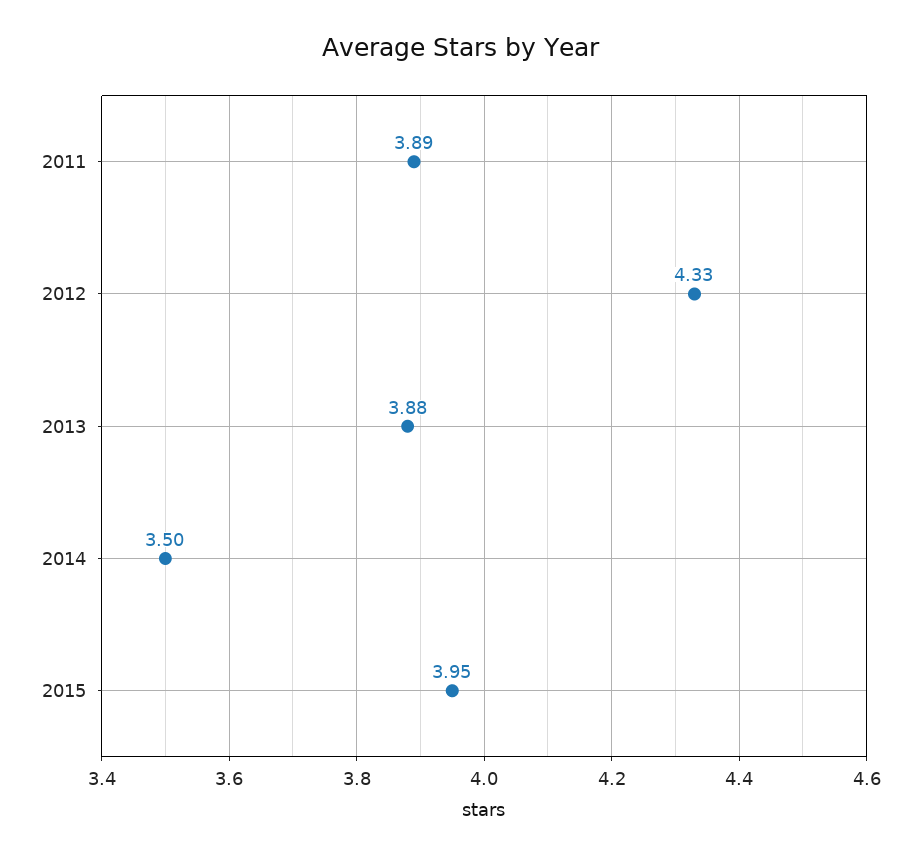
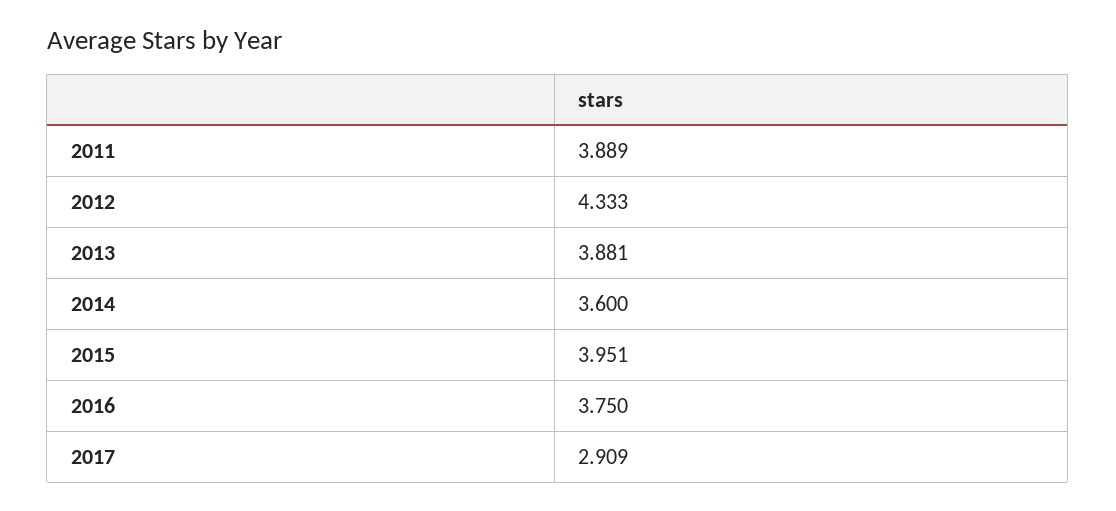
2014: 3.5 -> 3.6
2016: none -> 3.75
2017: none -> 2.909

